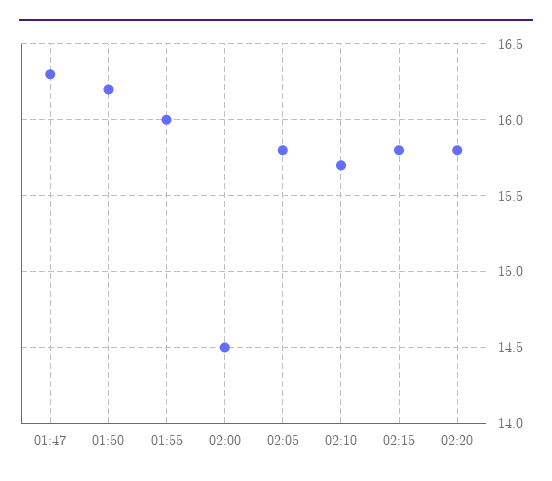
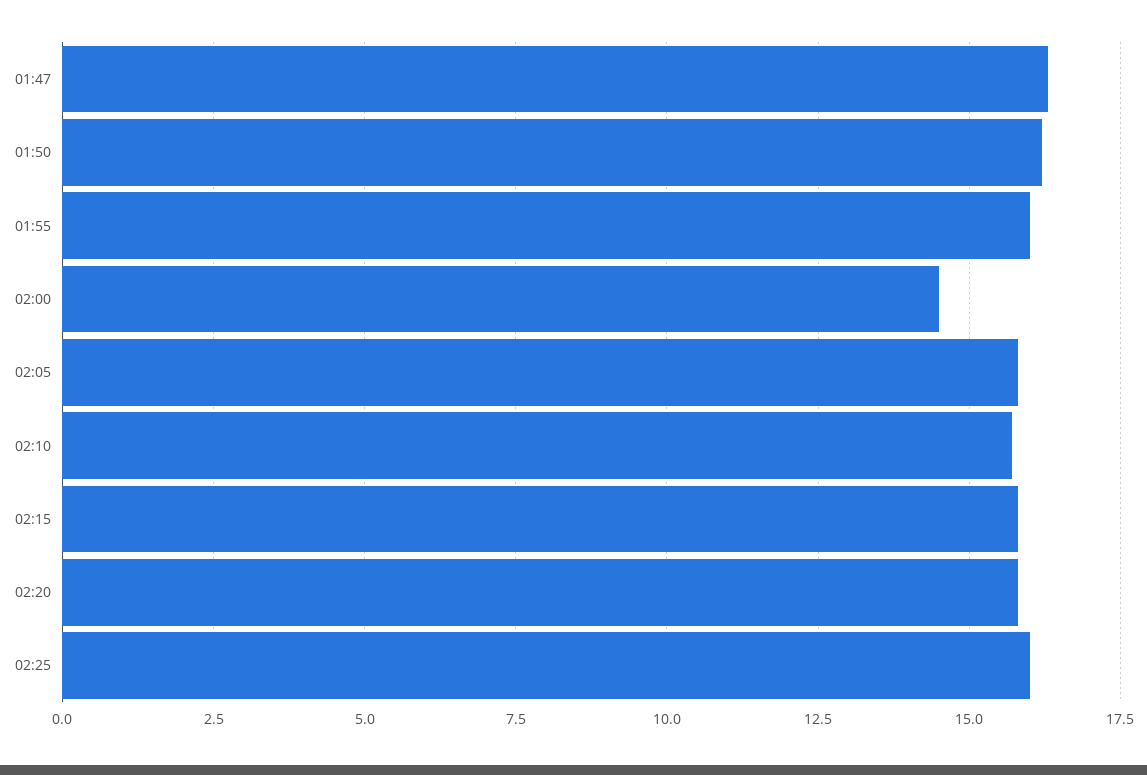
02:25: none -> 16

